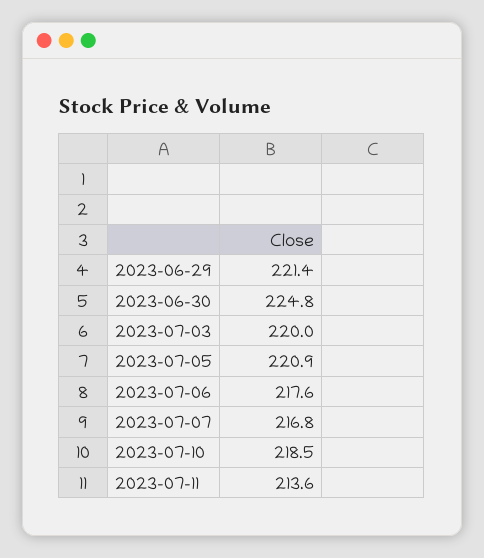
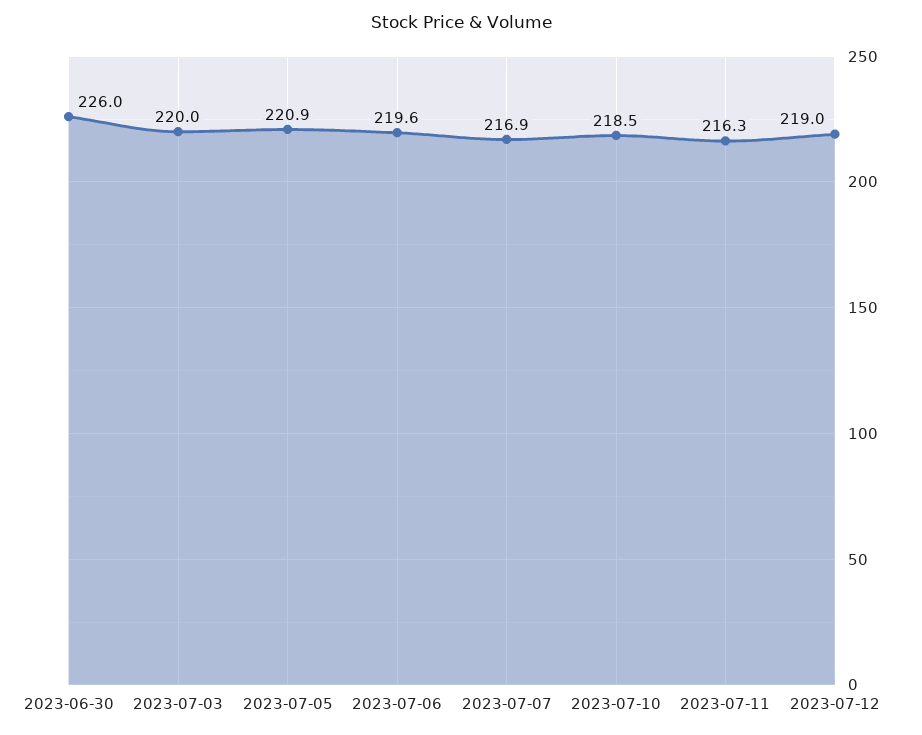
2023-06-29: 221.4 -> none
2023-06-30: 224.8 -> 226
2023-07-06: 217.6 -> 219.6
2023-07-07: 216.8 -> 216.9
2023-07-11: 213.6 -> 216.3
2023-07-12: none -> 219

